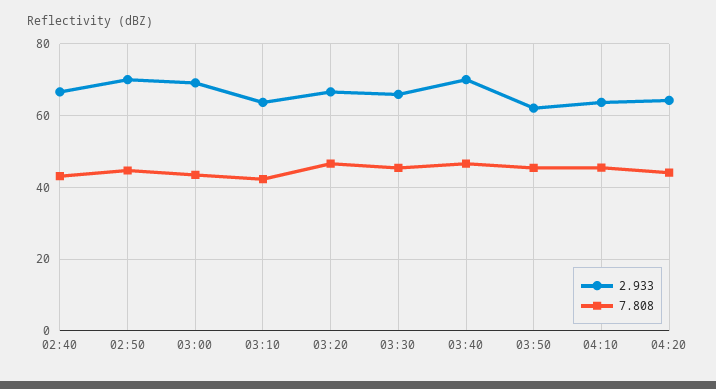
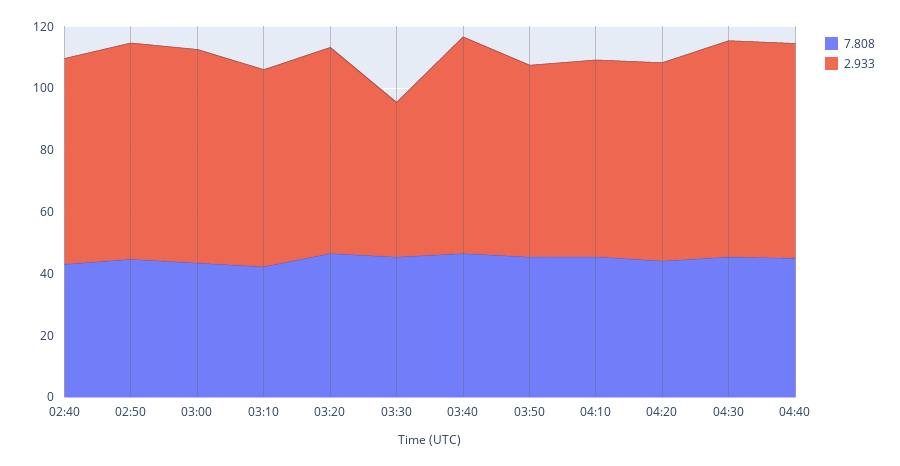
2.933, 03:30: 66 -> 50
7.808, 04:30: none -> 45
2.933, 04:30: none -> 70
7.808, 04:40: none -> 45
2.933, 04:40: none -> 70

